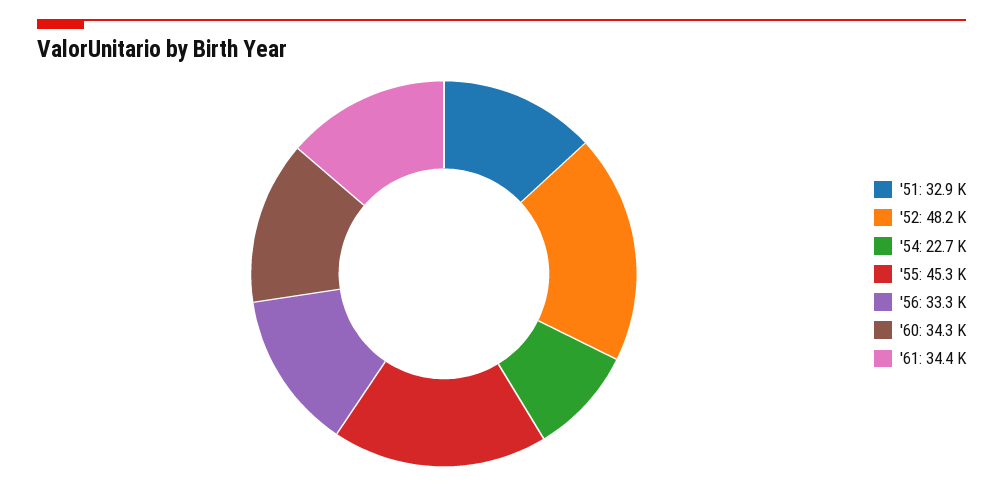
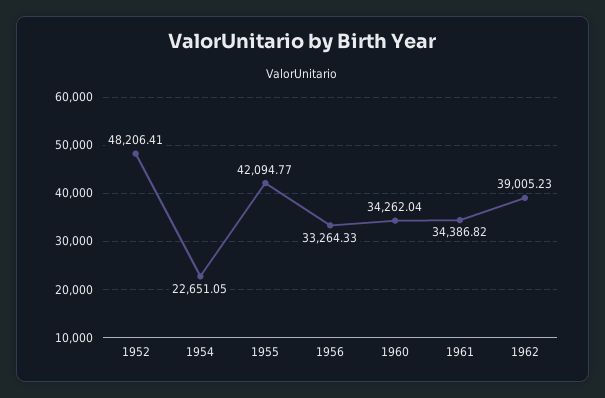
'51: 32900 -> none
'55: 45300 -> 42094.77
1962: none -> 39005.23

